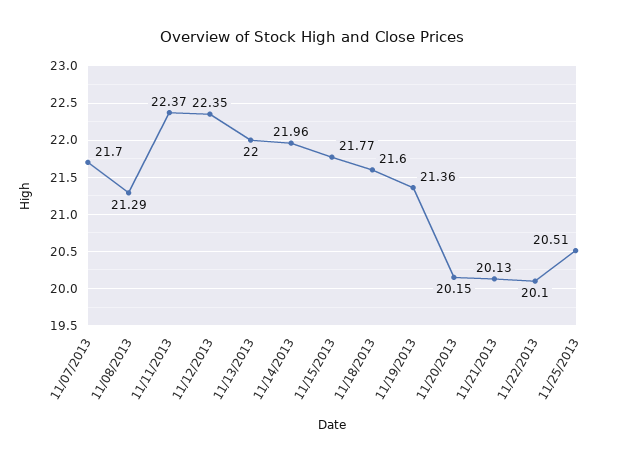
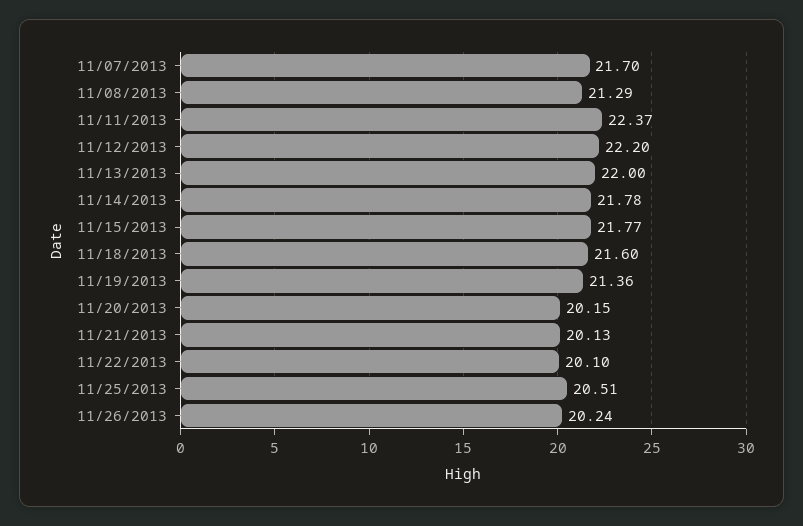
11/12/2013: 22.35 -> 22.2
11/14/2013: 21.96 -> 21.78
11/26/2013: none -> 20.24

